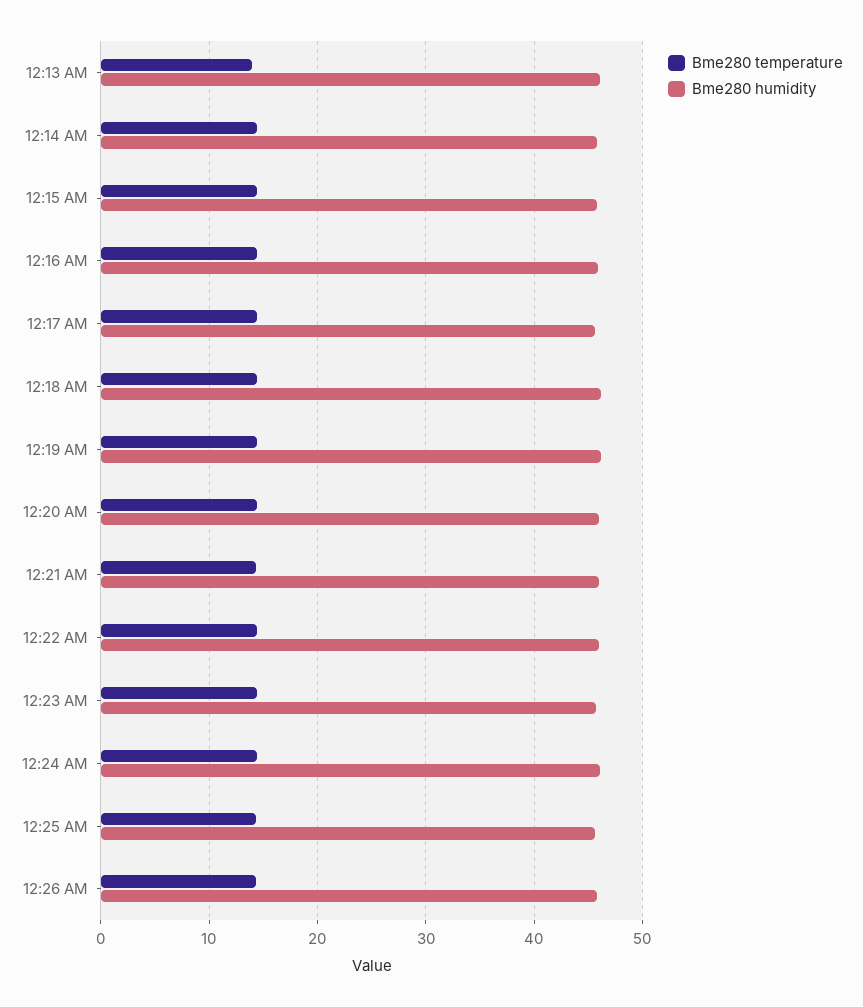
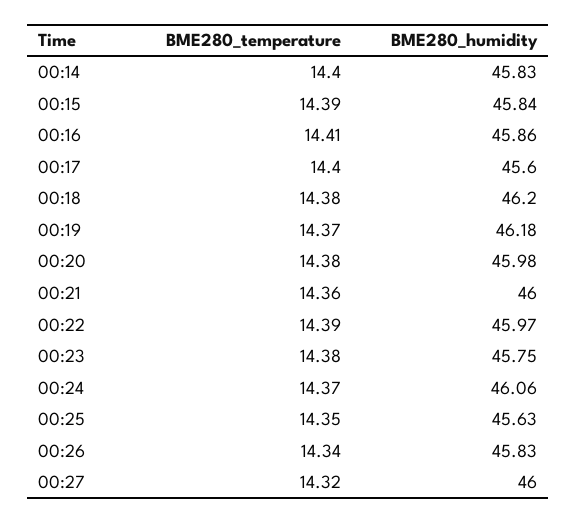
Bme280 temperature, 12:13 AM: 14 -> none
Bme280 humidity, 12:13 AM: 46 -> none
Bme280 temperature, 00:27: none -> 14.32
Bme280 humidity, 00:27: none -> 46

